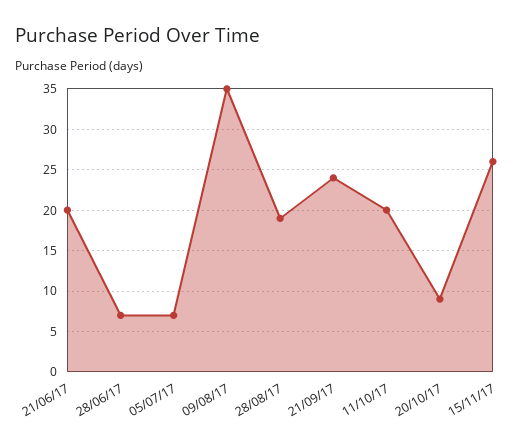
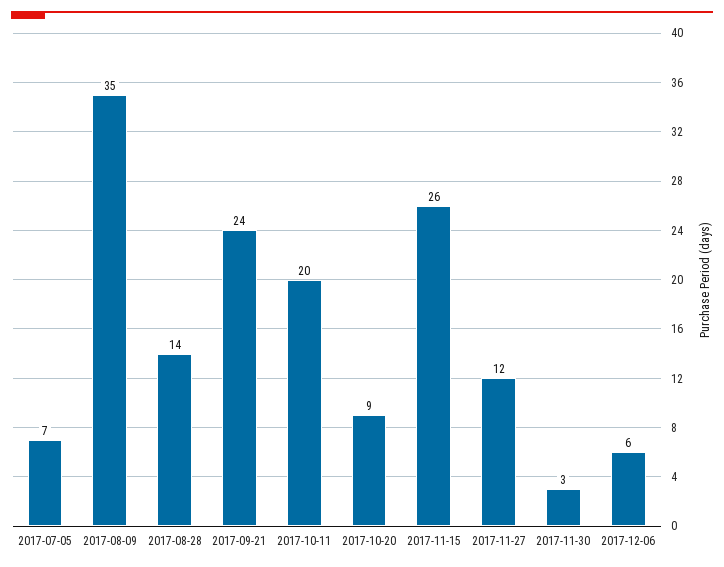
21/06/17: 20 -> none
28/06/17: 7 -> none
28/08/17: 19 -> 14
2017-11-27: none -> 12
2017-11-30: none -> 3
2017-12-06: none -> 6

